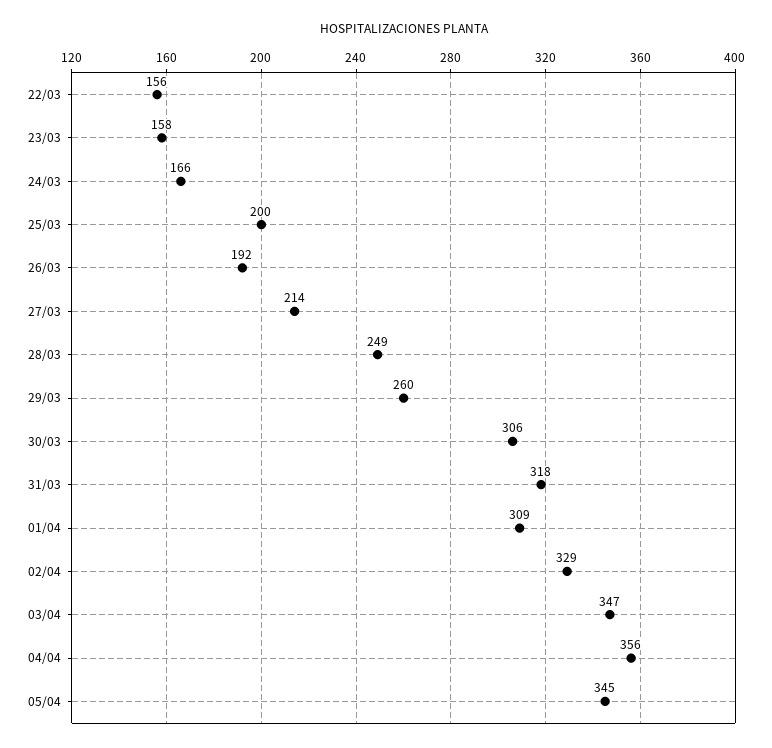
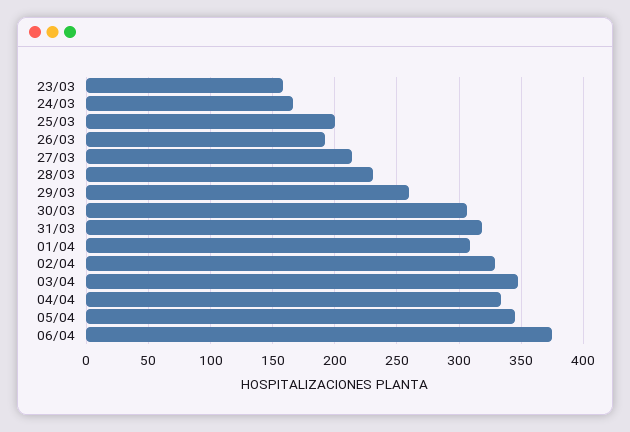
22/03: 156 -> none
28/03: 249 -> 230
04/04: 356 -> 335
06/04: none -> 375

